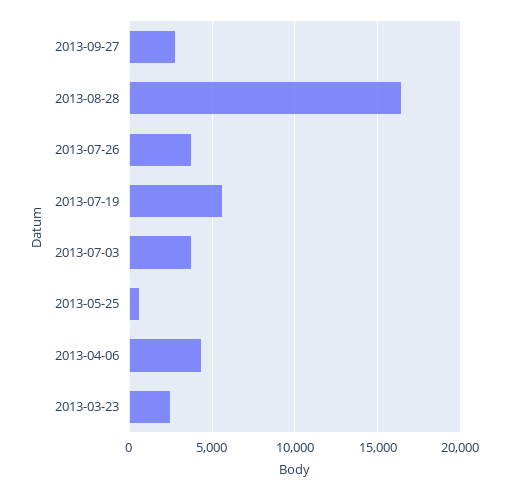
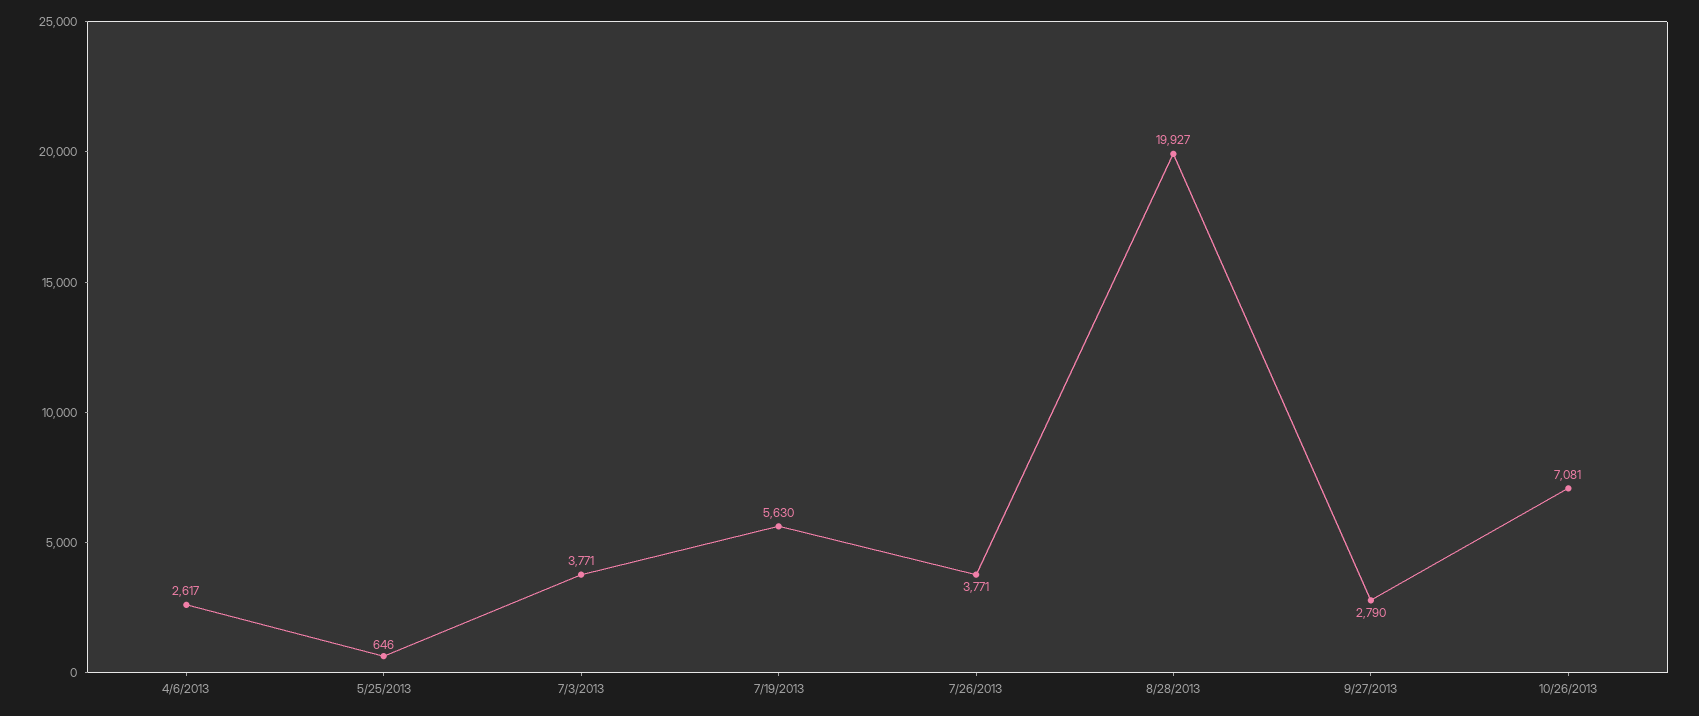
2013-08-28: 16500 -> 19927
2013-04-06: 4500 -> 2617
2013-03-23: 2500 -> none
10/26/2013: none -> 7081

